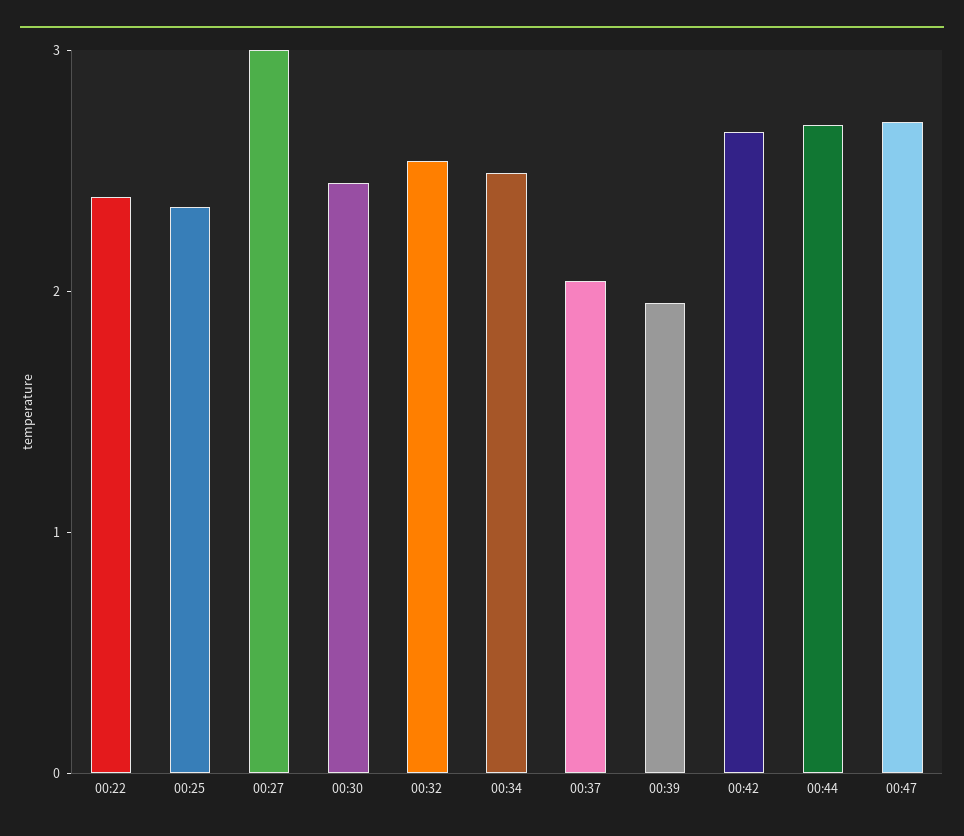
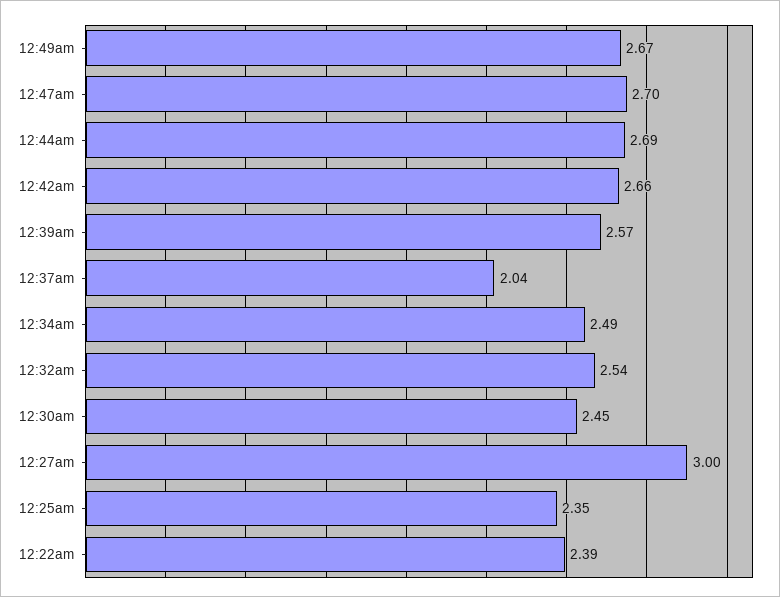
00:39: 2 -> 2.57
12:49am: none -> 2.67

